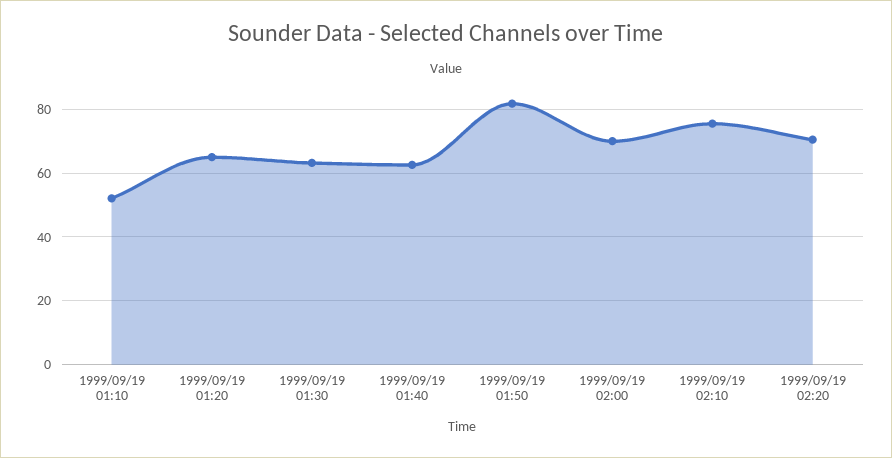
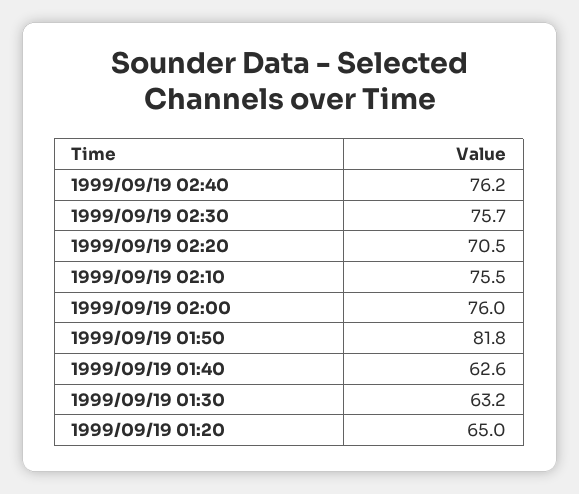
1999/09/19 01:10: 52 -> none
1999/09/19 02:00: 70 -> 76
1999/09/19 02:40: none -> 76.2
1999/09/19 02:30: none -> 75.7

